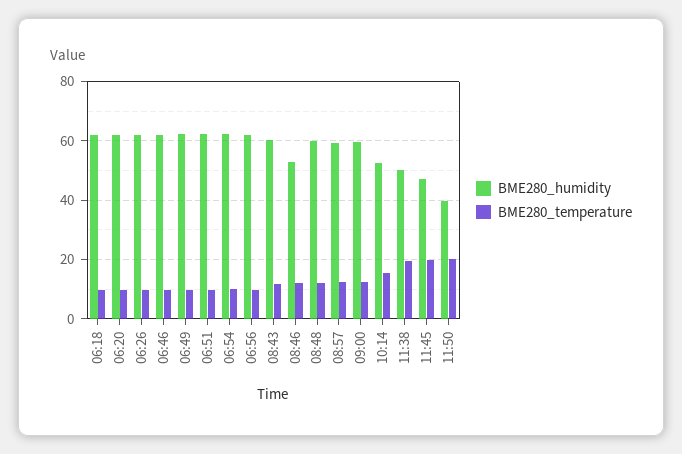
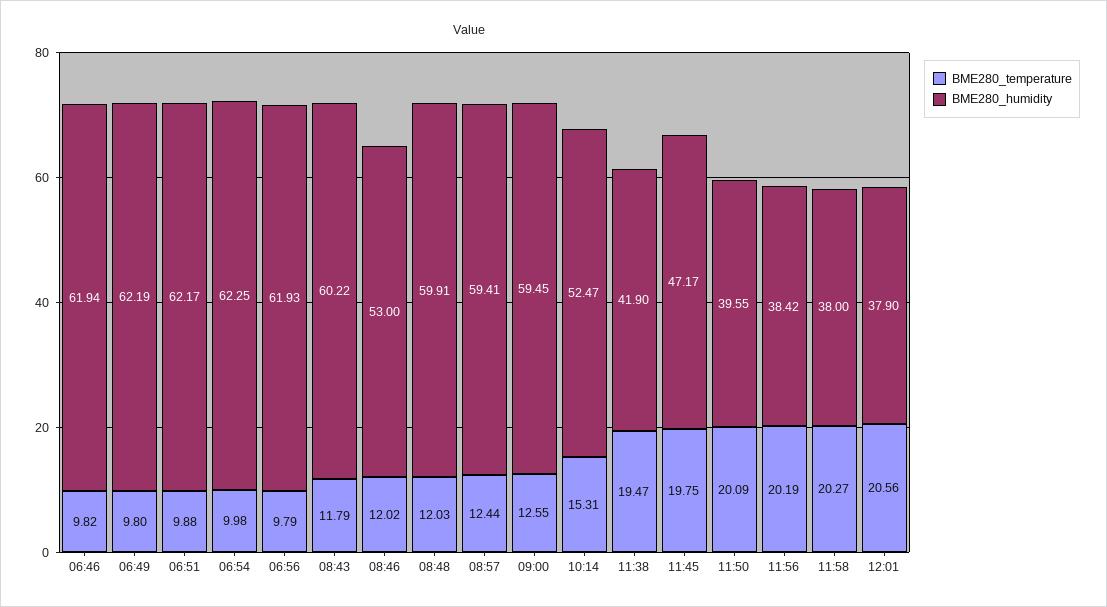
BME280_humidity, 06:18: 62.5 -> none
BME280_temperature, 06:18: 10 -> none
BME280_humidity, 06:20: 62.5 -> none
BME280_temperature, 06:20: 10 -> none
BME280_humidity, 06:26: 62.5 -> none
BME280_temperature, 06:26: 10 -> none
BME280_humidity, 11:38: 50 -> 41.9
BME280_temperature, 11:56: none -> 20.19
BME280_humidity, 11:56: none -> 38.42
BME280_temperature, 11:58: none -> 20.27
BME280_humidity, 11:58: none -> 38
BME280_temperature, 12:01: none -> 20.56
BME280_humidity, 12:01: none -> 37.9

